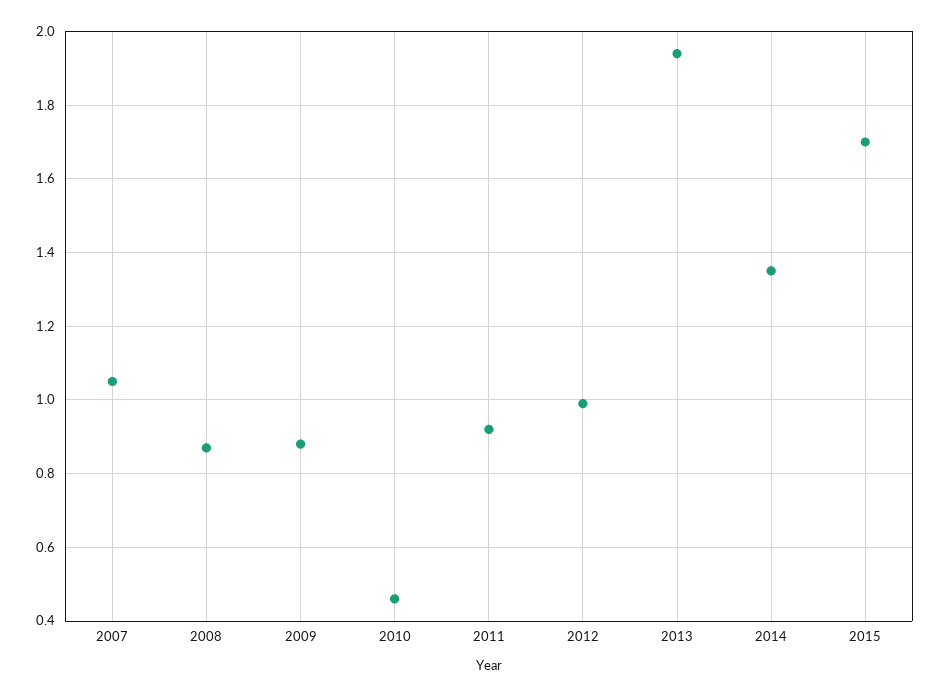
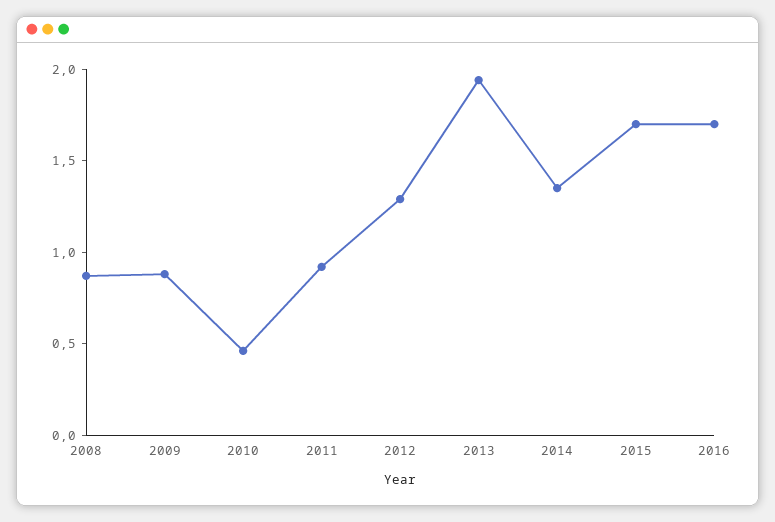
2007: 1.05 -> none
2012: 1 -> 1.3
2016: none -> 1.7

